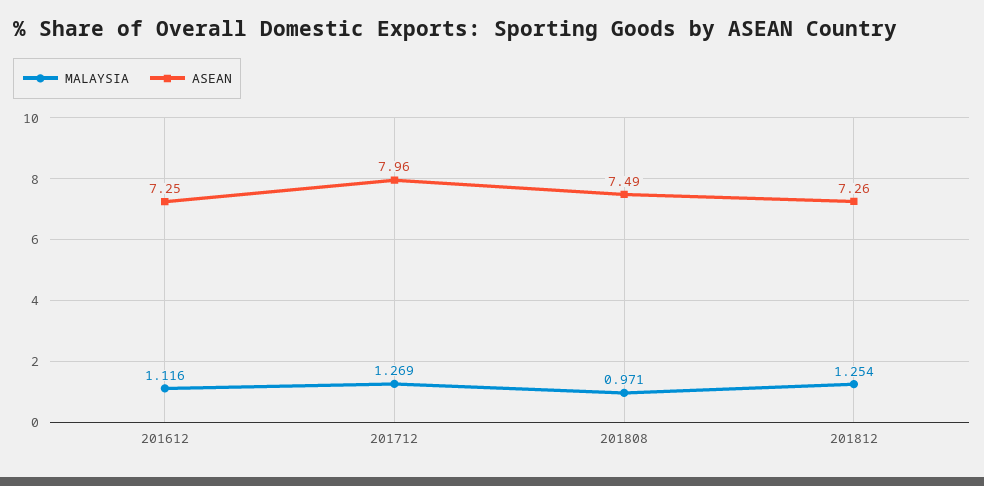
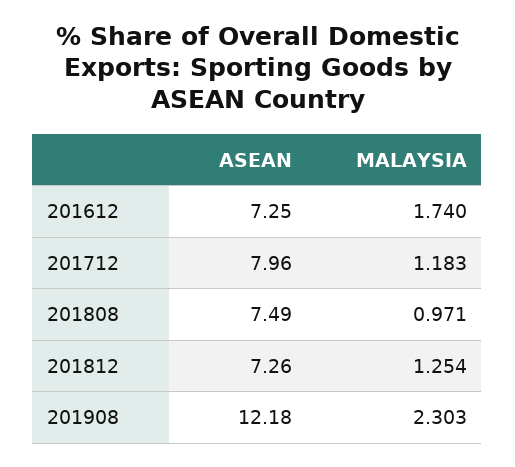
MALAYSIA, 201612: 1.116 -> 1.74
MALAYSIA, 201712: 1.269 -> 1.183
ASEAN, 201908: none -> 12.18
MALAYSIA, 201908: none -> 2.303

